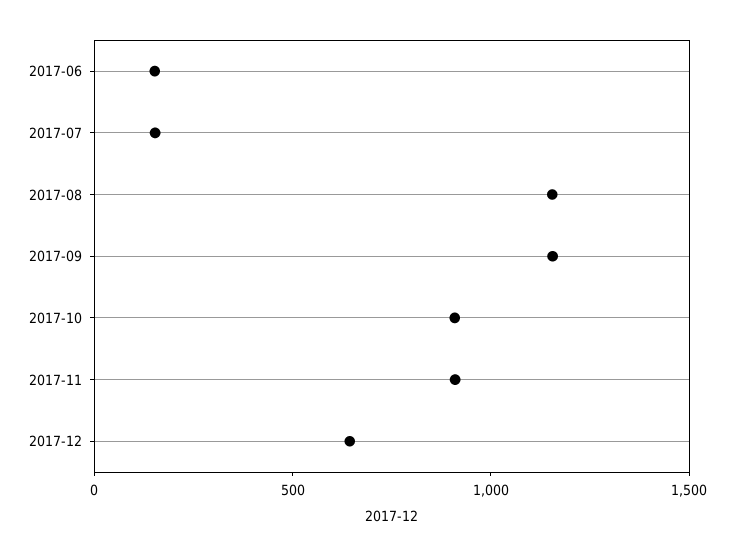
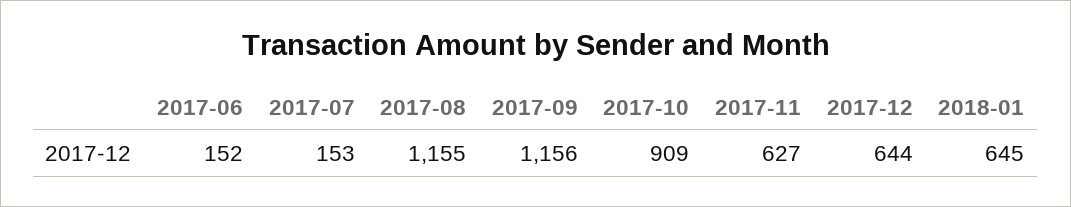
2017-11: 900 -> 627
2018-01: none -> 645

